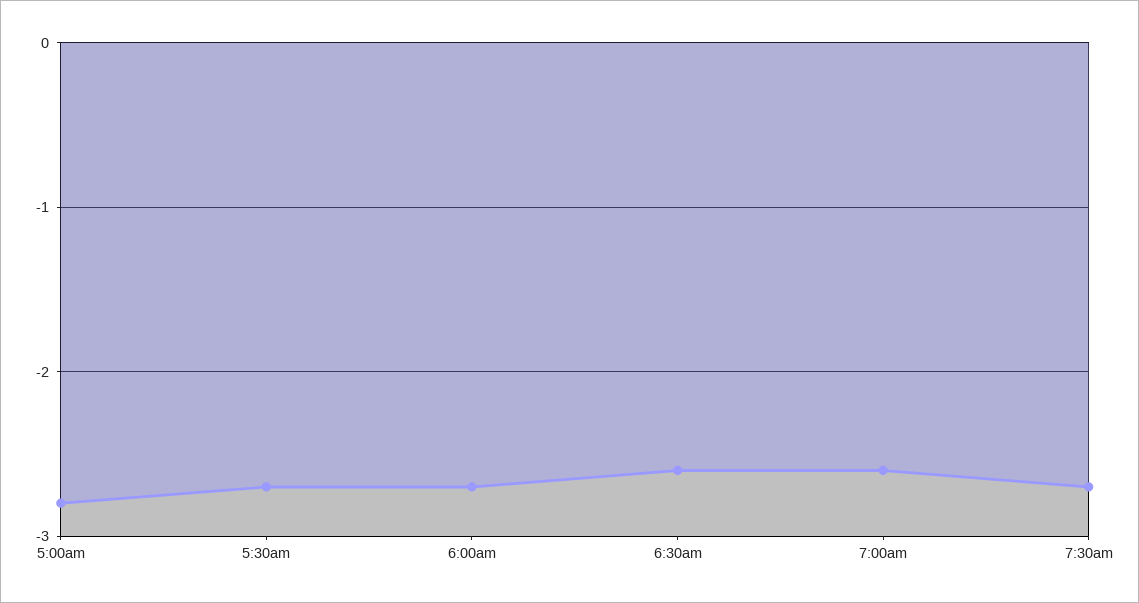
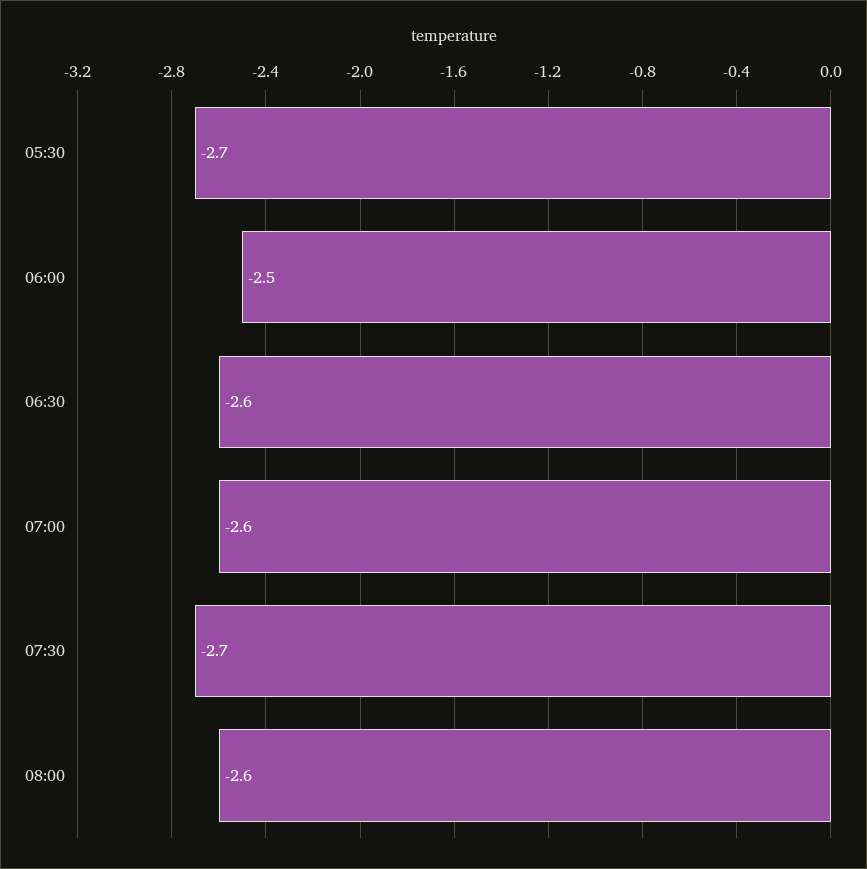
5:00am: -2.8 -> none
6:00am: -2.7 -> -2.5
08:00: none -> -2.6

